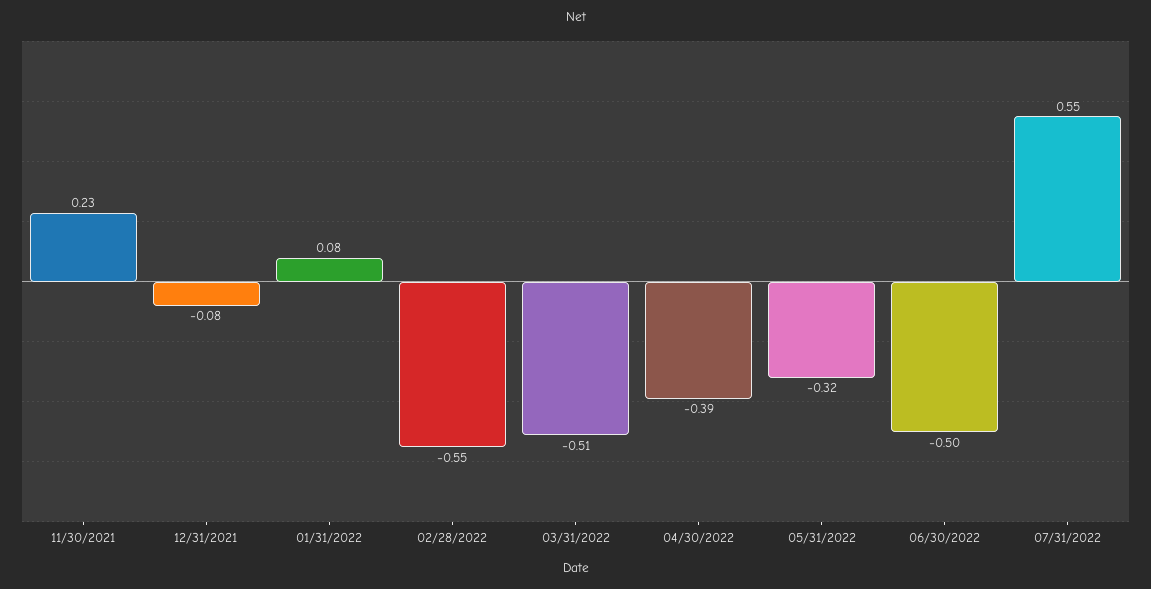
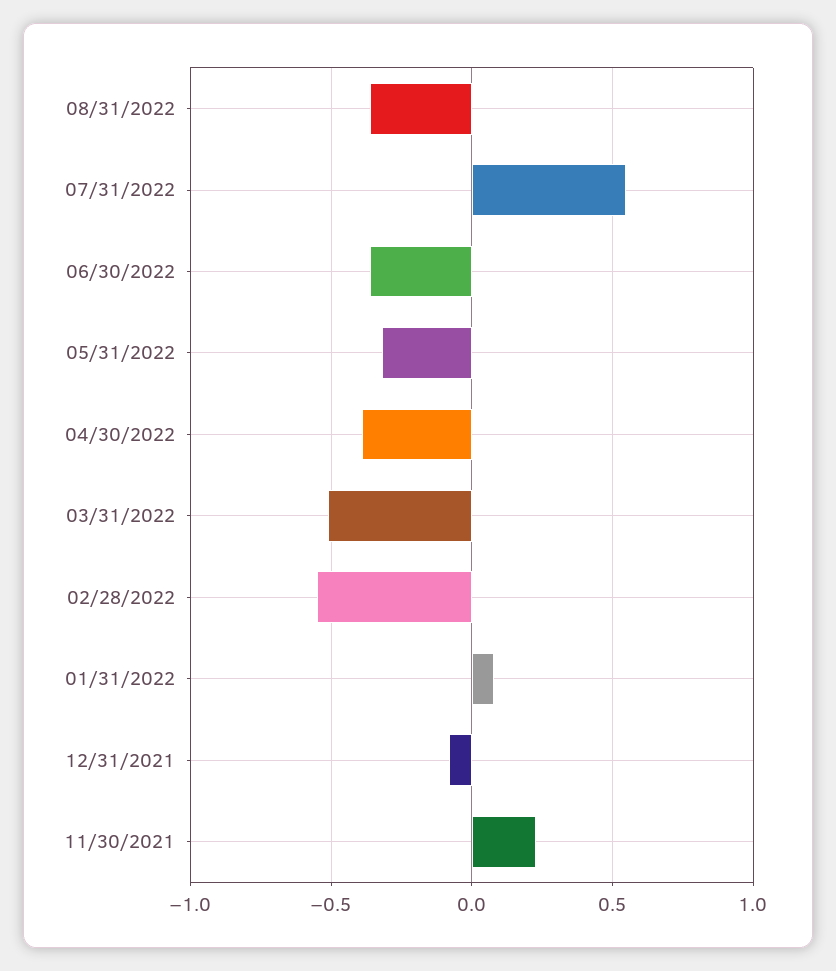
06/30/2022: -0.5 -> -0.35
08/31/2022: none -> -0.35

